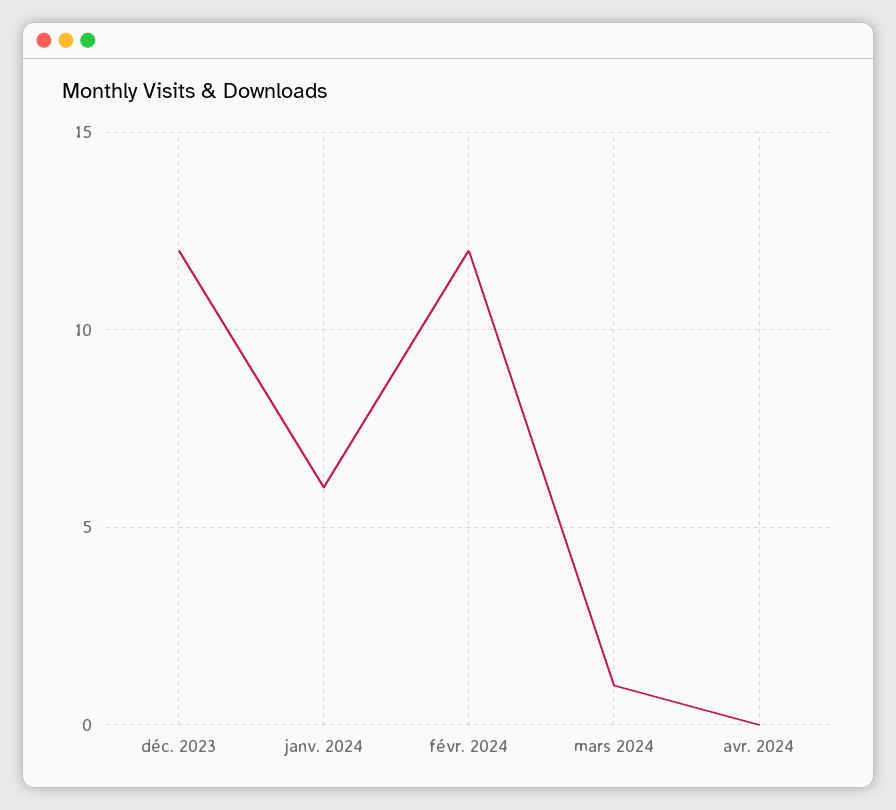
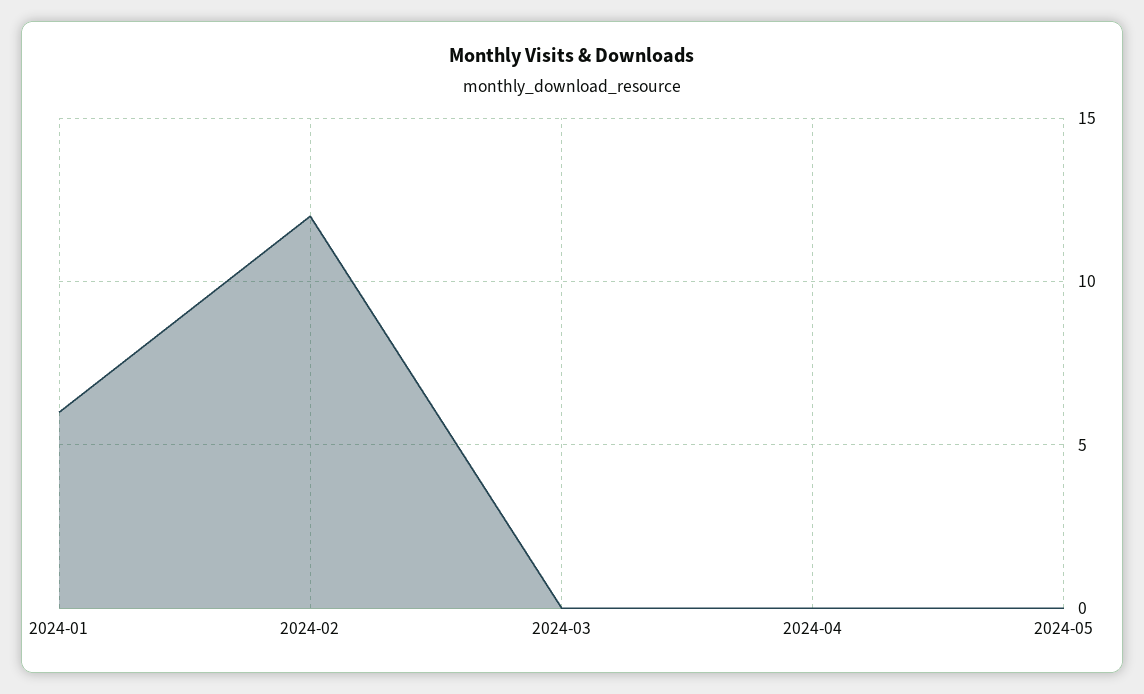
déc. 2023: 12 -> none
mars 2024: 1 -> 0
2024-05: none -> 0

